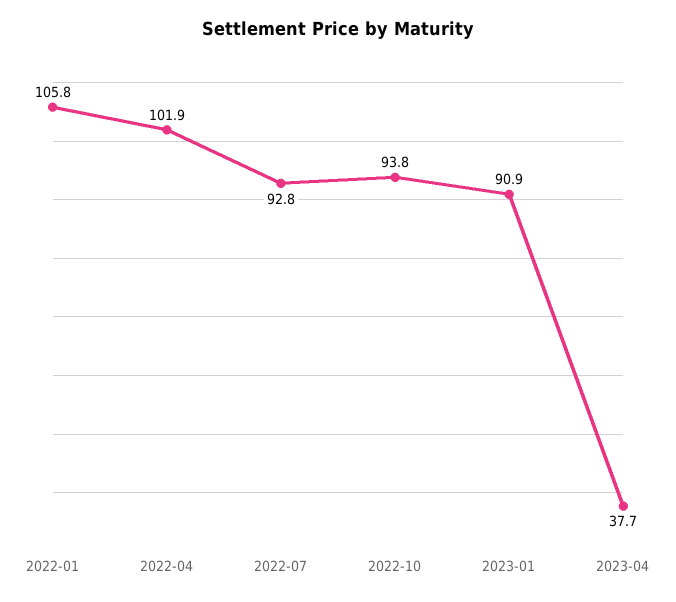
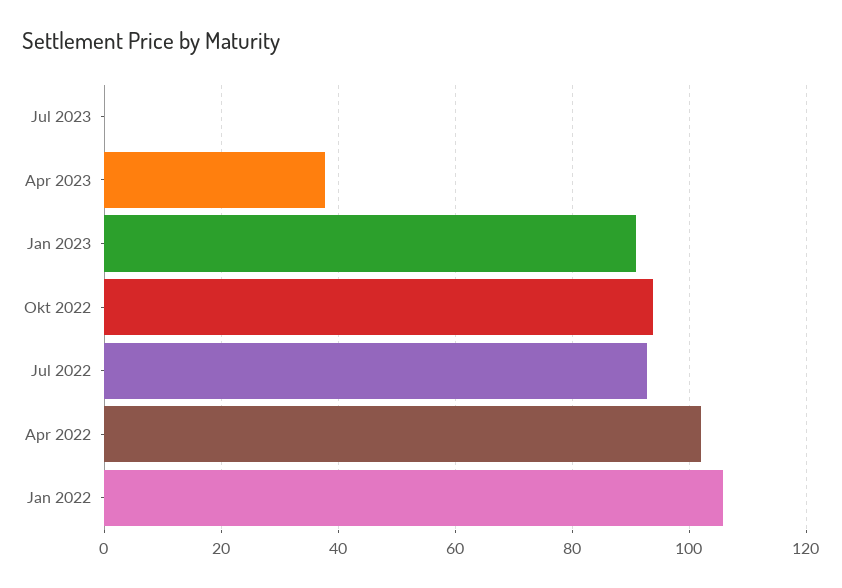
Jul 2023: none -> 0

